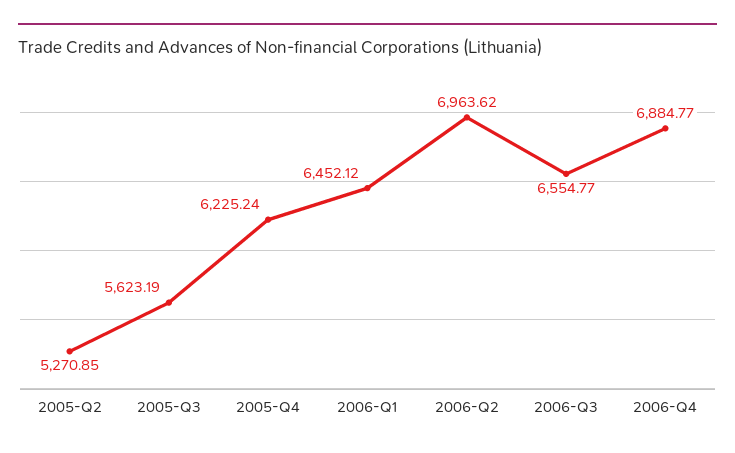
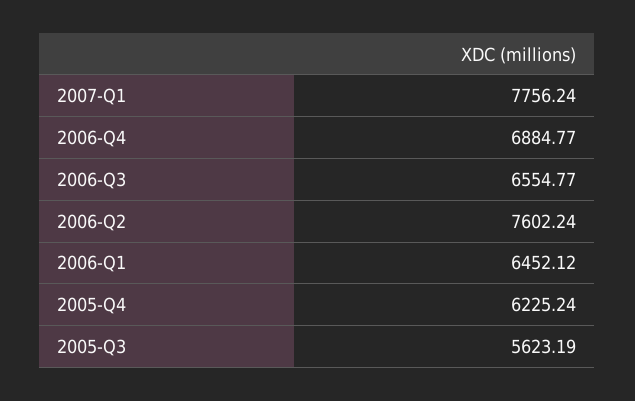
2005-Q2: 5270.85 -> none
2006-Q2: 6963.62 -> 7602.24
2007-Q1: none -> 7756.24

